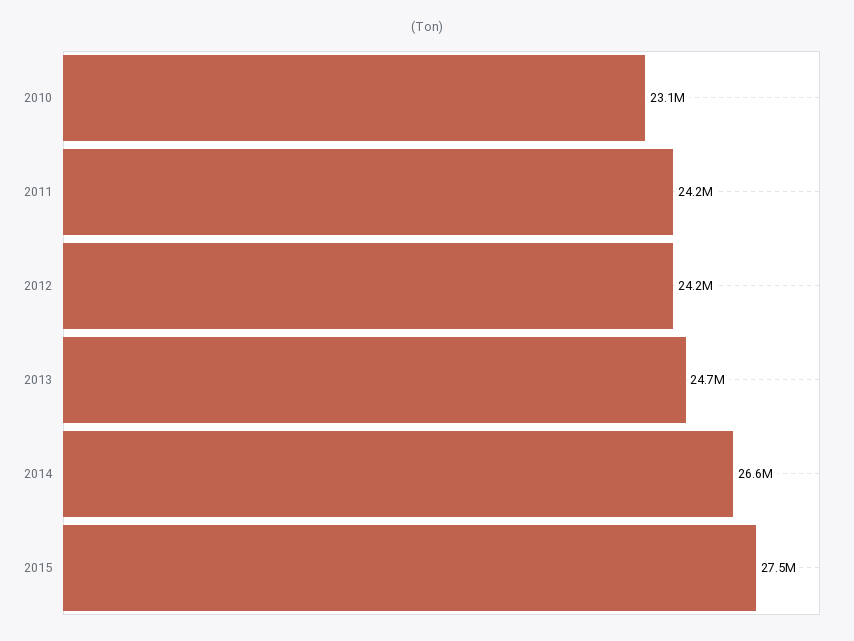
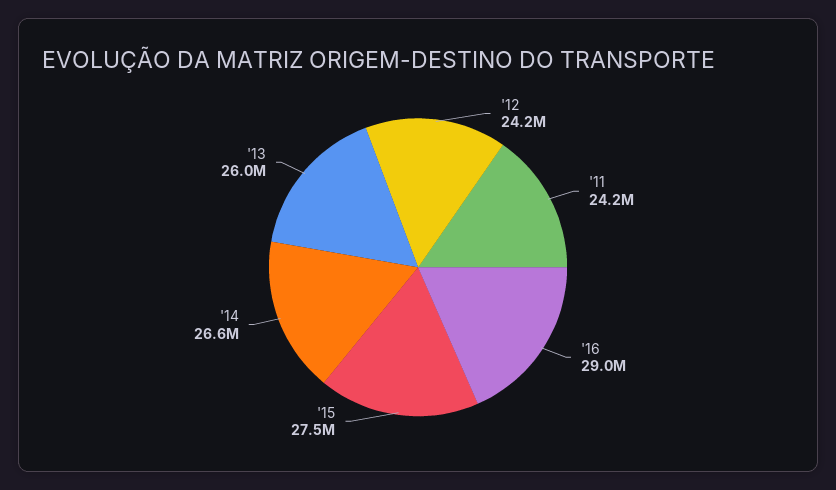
2010: 23100000 -> none
2013: 24700000 -> 26000000
'16: none -> 29000000

